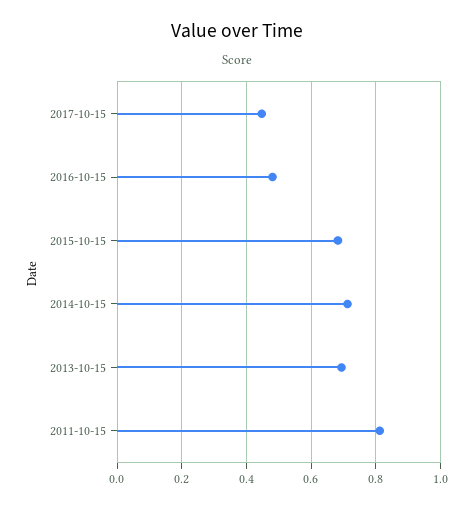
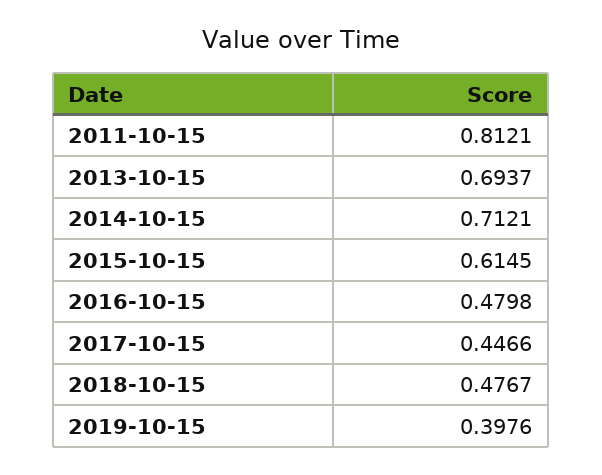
2015-10-15: 0.68 -> 0.6145
2018-10-15: none -> 0.4767
2019-10-15: none -> 0.3976

